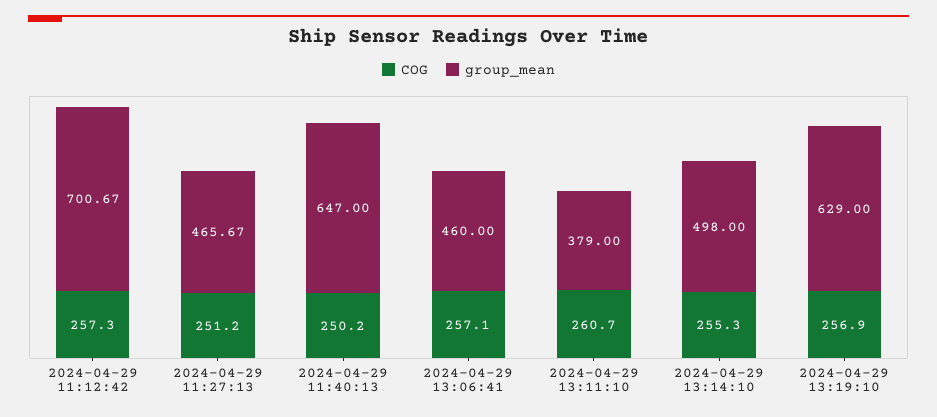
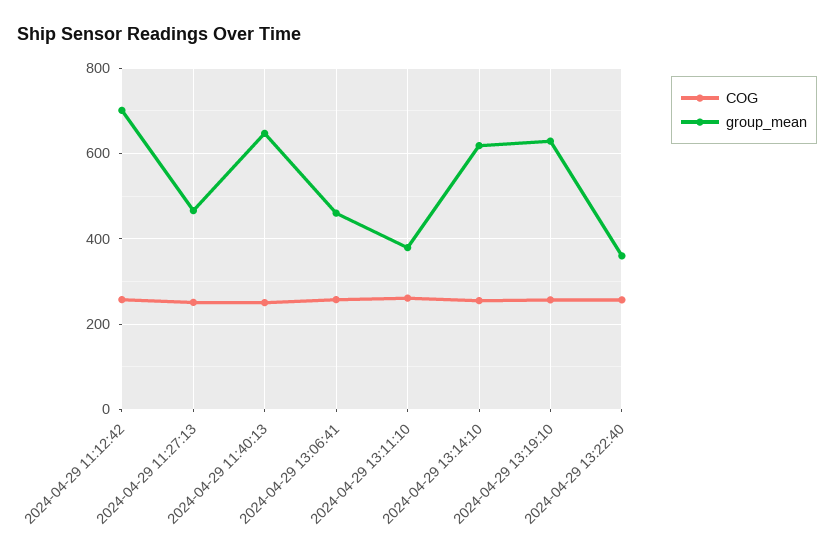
group_mean, 2024-04-29 13:14:10: 498 -> 620
COG, 2024-04-29 13:22:40: none -> 260
group_mean, 2024-04-29 13:22:40: none -> 360

